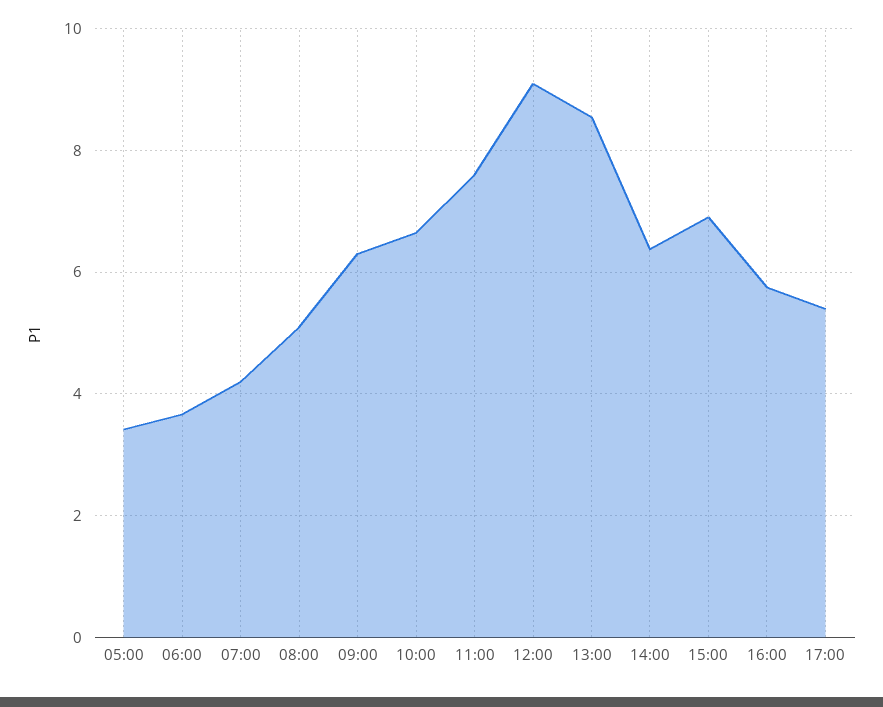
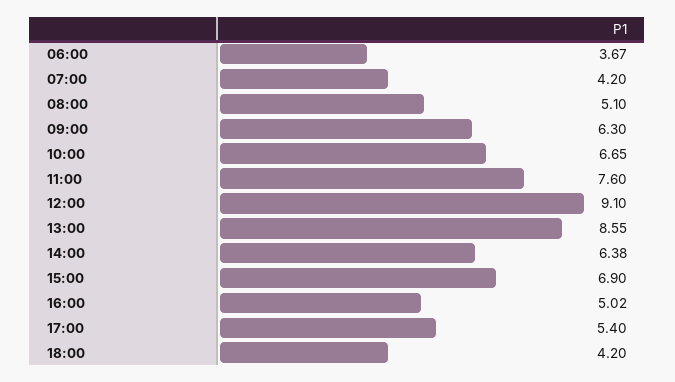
05:00: 3.4 -> none
16:00: 5.8 -> 5.02
18:00: none -> 4.2

